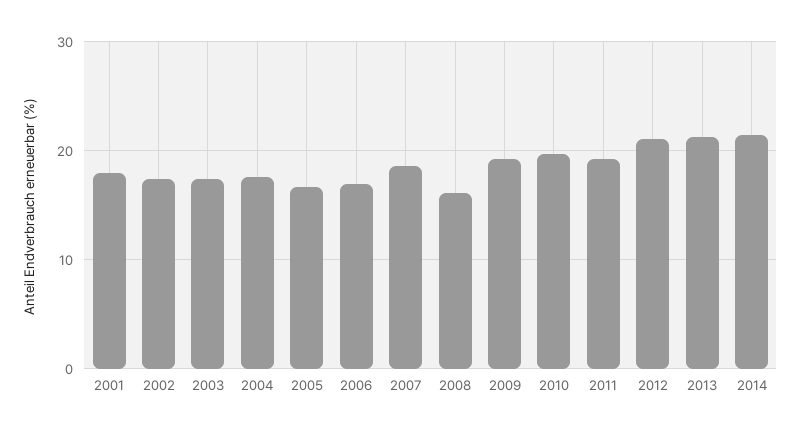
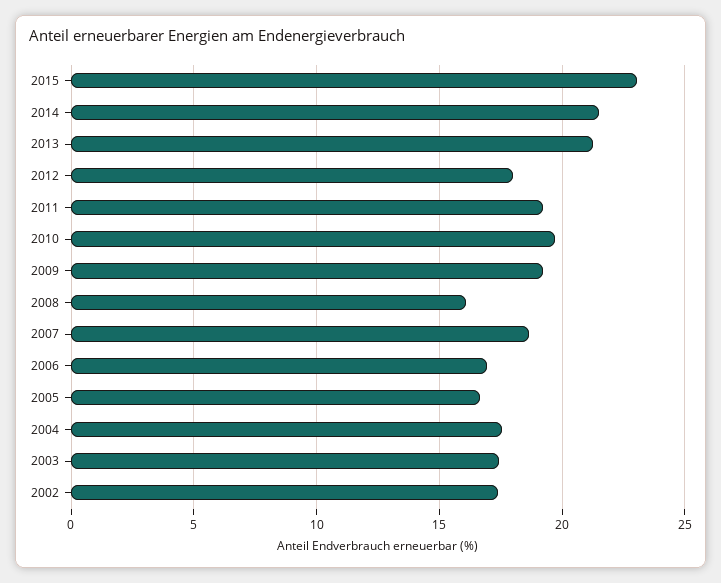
2001: 18 -> none
2012: 21 -> 18
2015: none -> 23

